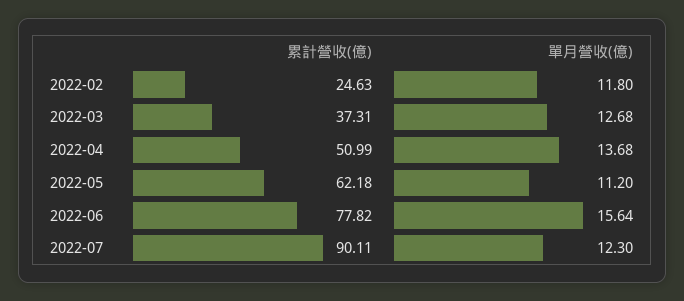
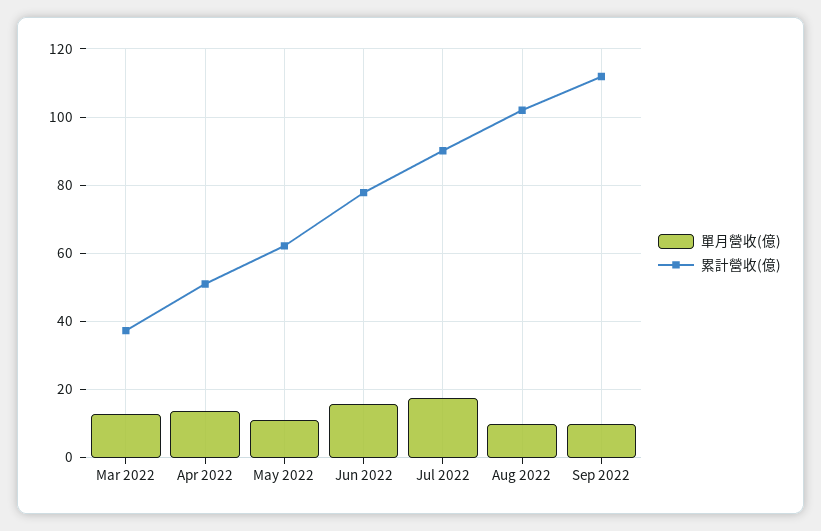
累計營收(億), 2022-02: 24.63 -> none
單月營收(億), 2022-02: 11.8 -> none
單月營收(億), 2022-07: 12.3 -> 18
單月營收(億), Aug 2022: none -> 10
累計營收(億), Aug 2022: none -> 102
單月營收(億), Sep 2022: none -> 10
累計營收(億), Sep 2022: none -> 112

